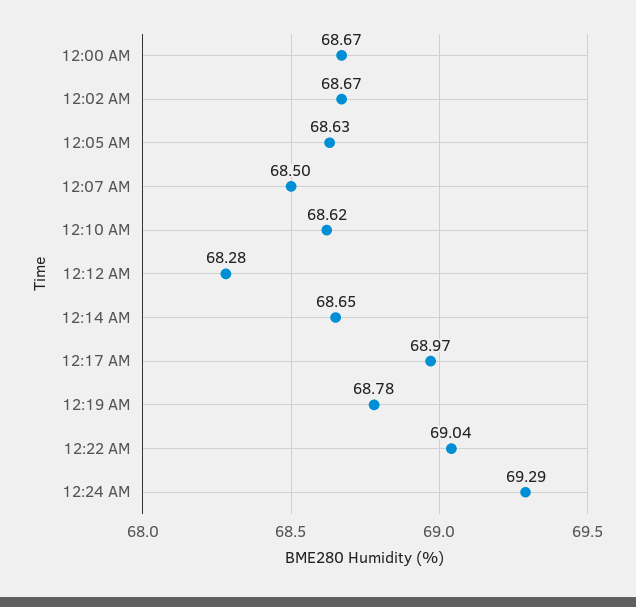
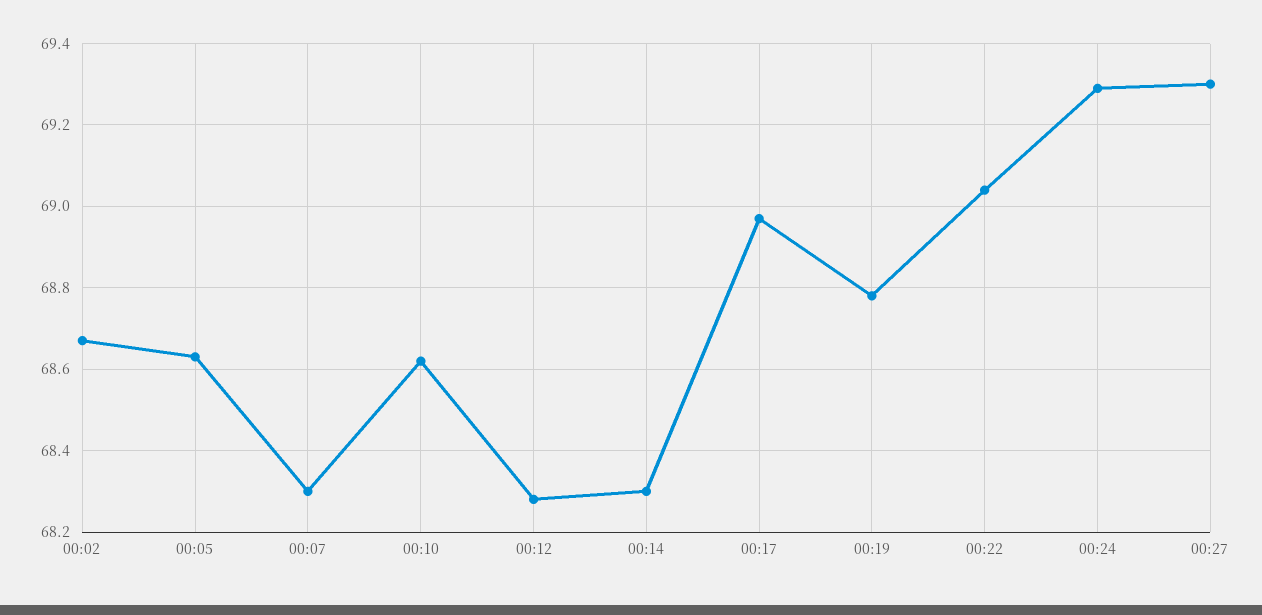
12:00 AM: 68.67 -> none
12:07 AM: 68.5 -> 68.3
12:14 AM: 68.65 -> 68.3
00:27: none -> 69.3

